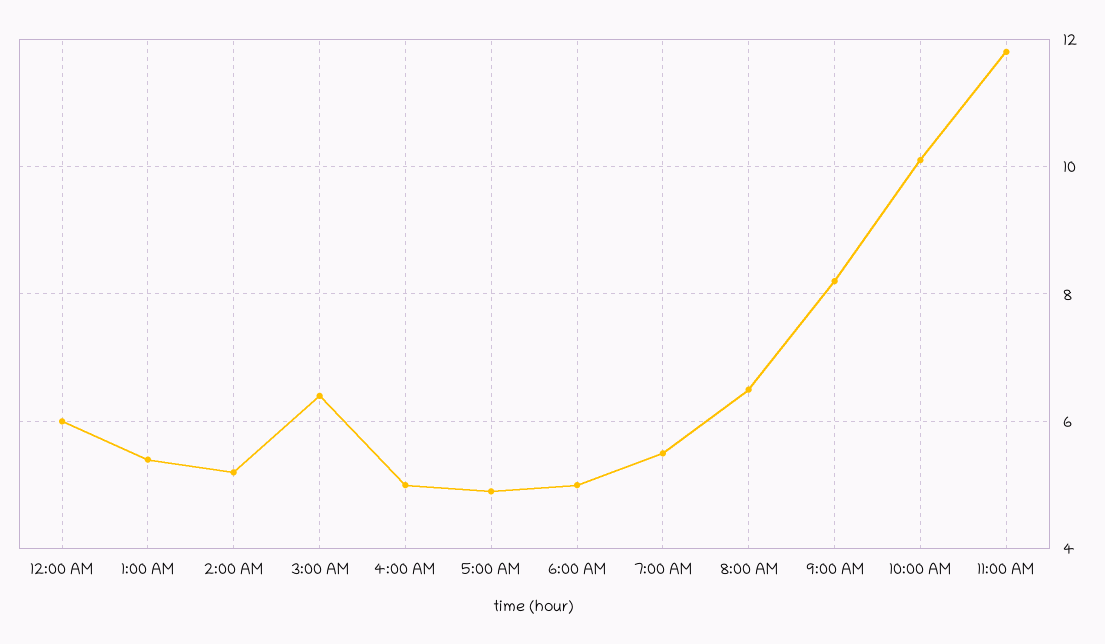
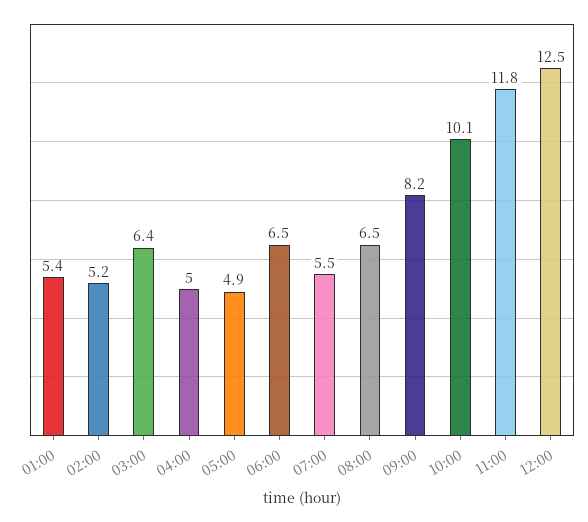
12:00 AM: 6 -> none
6:00 AM: 5 -> 6.5
12:00: none -> 12.5

